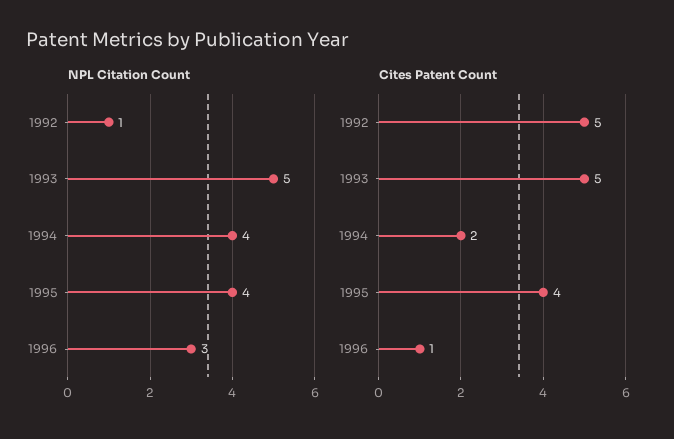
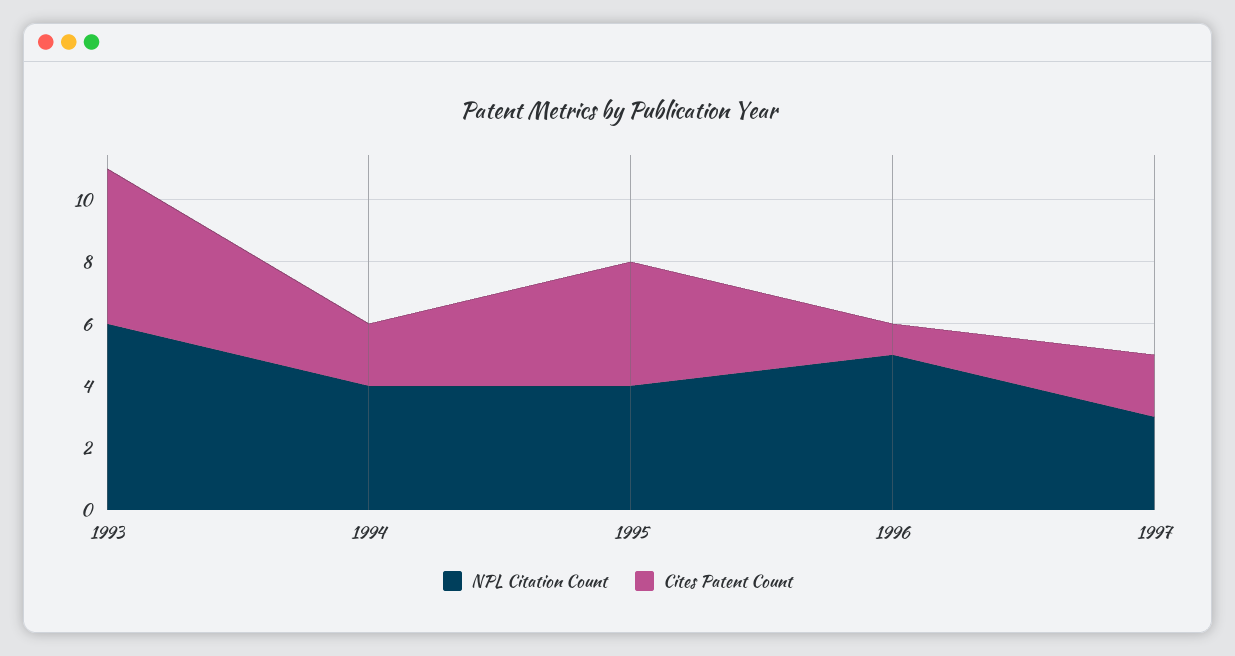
NPL Citation Count, 1992: 1 -> none
NPL Citation Count, 1993: 5 -> 6
NPL Citation Count, 1996: 3 -> 5
Cites Patent Count, 1992: 5 -> none
NPL Citation Count, 1997: none -> 3
Cites Patent Count, 1997: none -> 2

